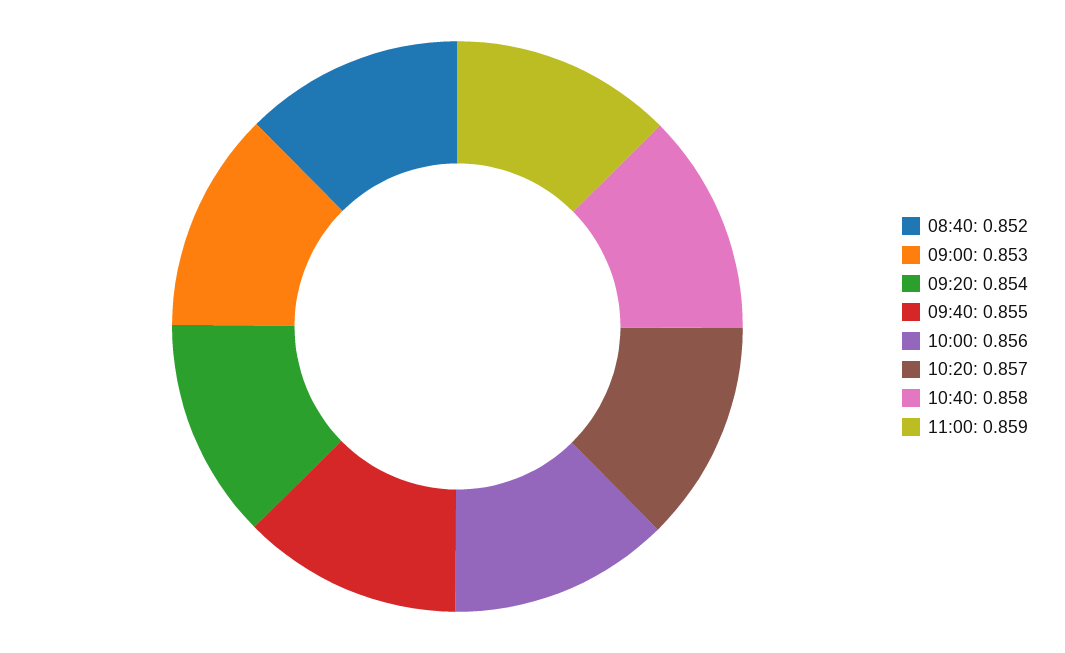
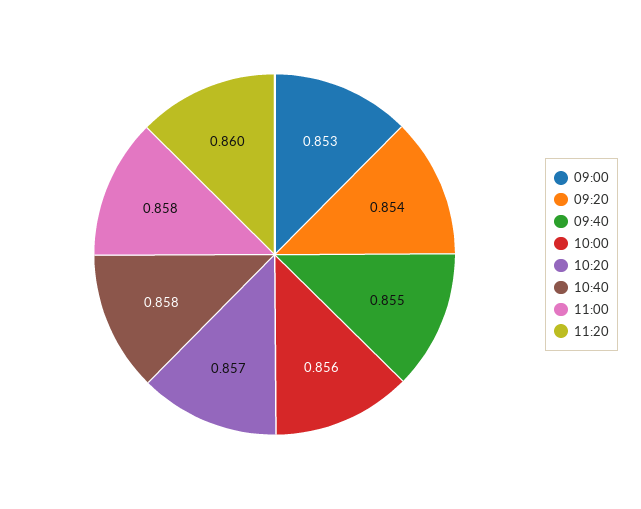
08:40: 0.852 -> none
11:00: 0.859 -> 0.858
11:20: none -> 0.86

